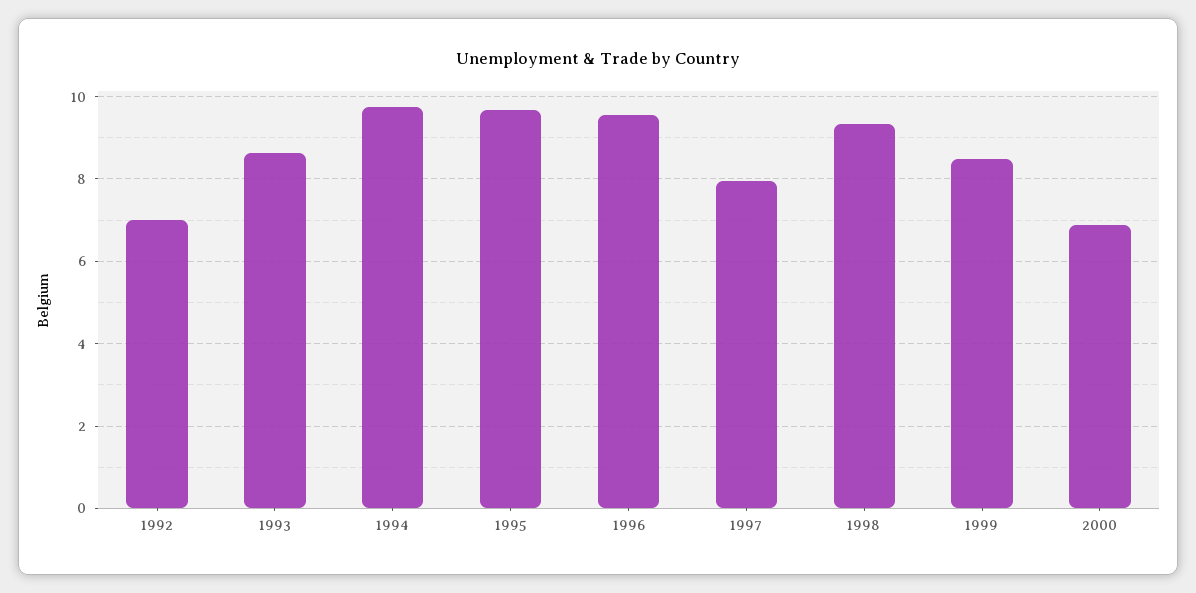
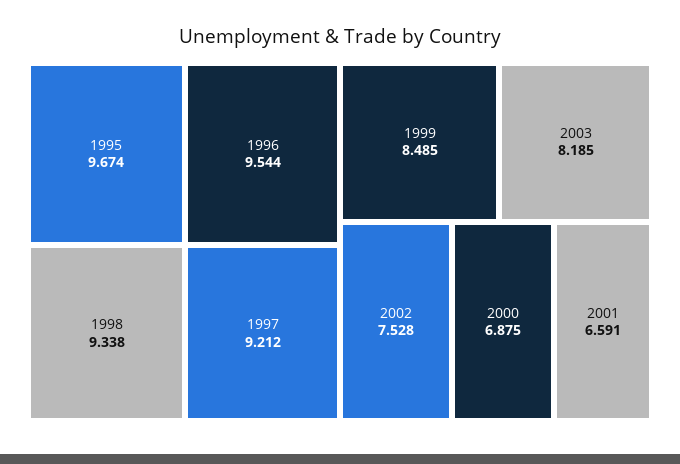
1992: 7 -> none
1993: 8.6 -> none
1994: 9.8 -> none
1997: 8 -> 9.212
2003: none -> 8.185
2002: none -> 7.528
2001: none -> 6.591

